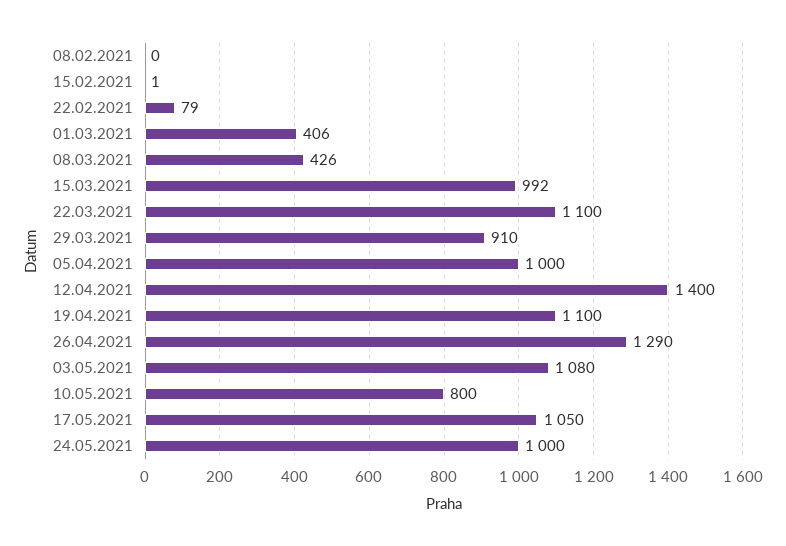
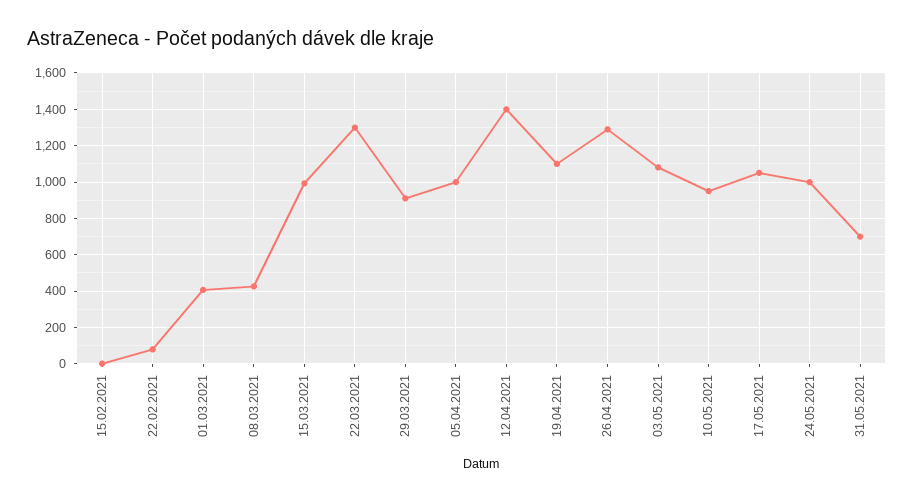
08.02.2021: 0 -> none
22.03.2021: 1100 -> 1300
10.05.2021: 800 -> 950
31.05.2021: none -> 700

